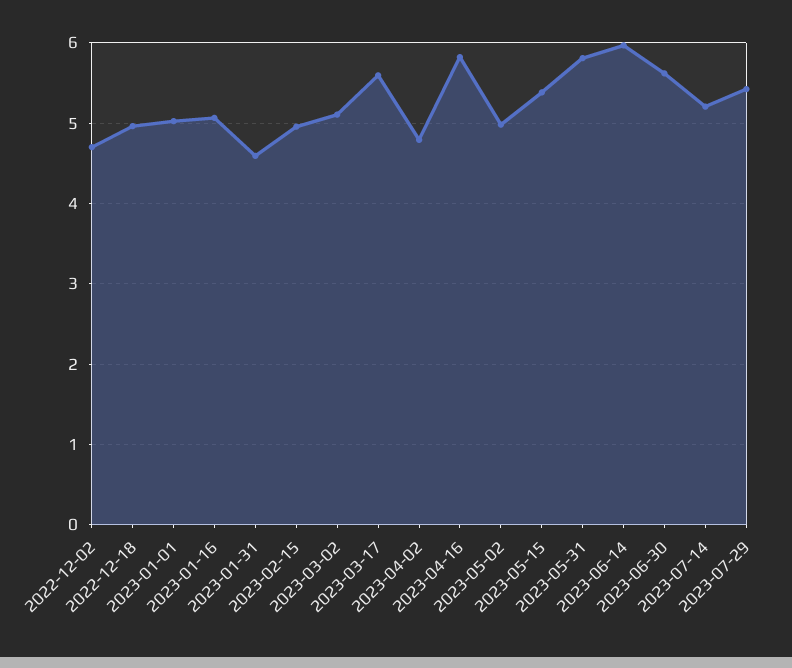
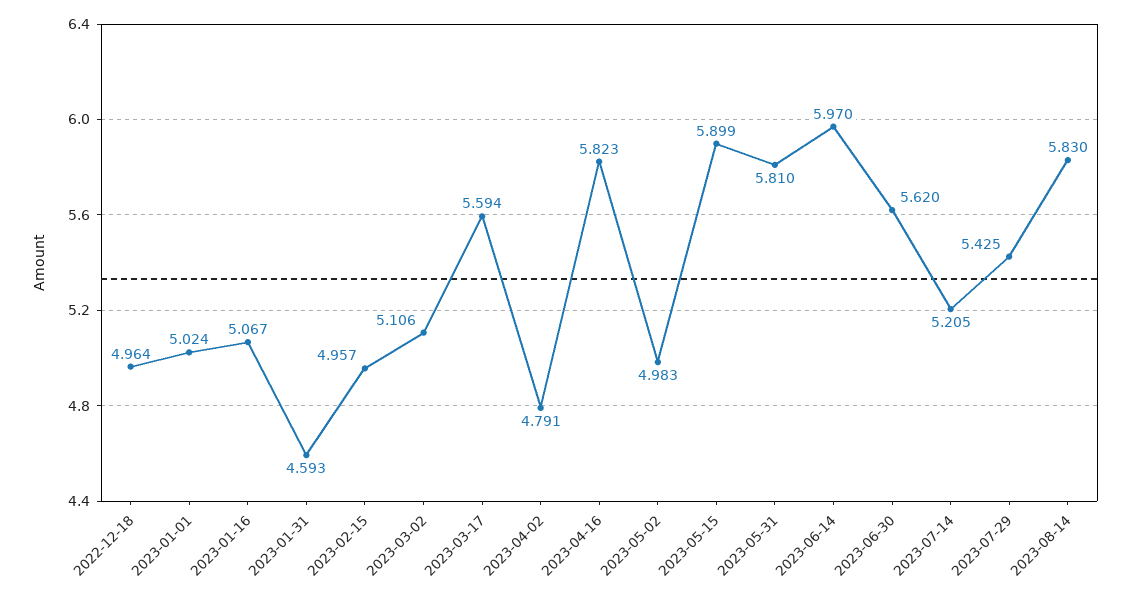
2022-12-02: 4.7 -> none
2023-05-15: 5.4 -> 5.899
2023-08-14: none -> 5.83

